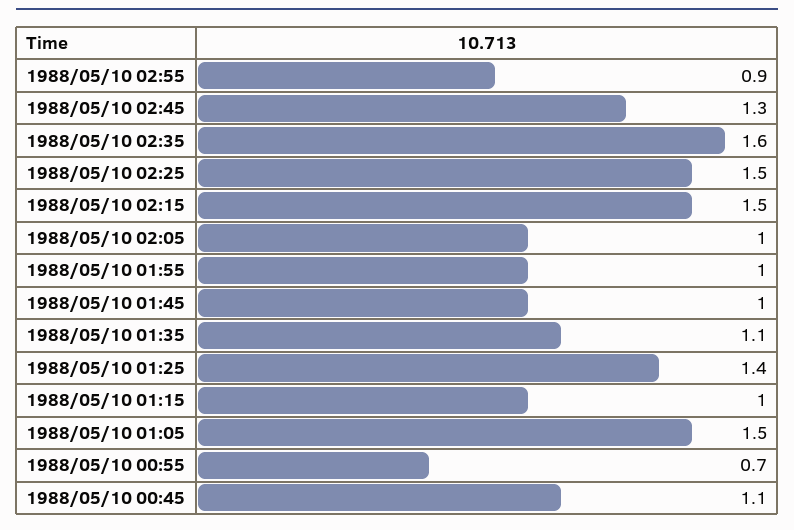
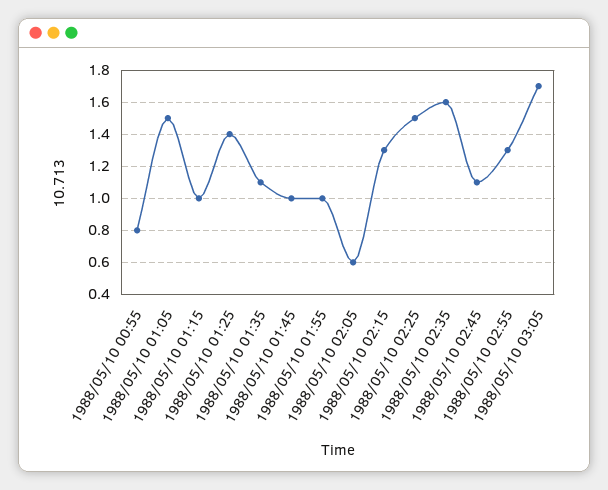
1988/05/10 02:55: 0.9 -> 1.3
1988/05/10 02:45: 1.3 -> 1.1
1988/05/10 02:15: 1.5 -> 1.3
1988/05/10 02:05: 1 -> 0.6
1988/05/10 00:55: 0.7 -> 0.8
1988/05/10 00:45: 1.1 -> none
1988/05/10 03:05: none -> 1.7

